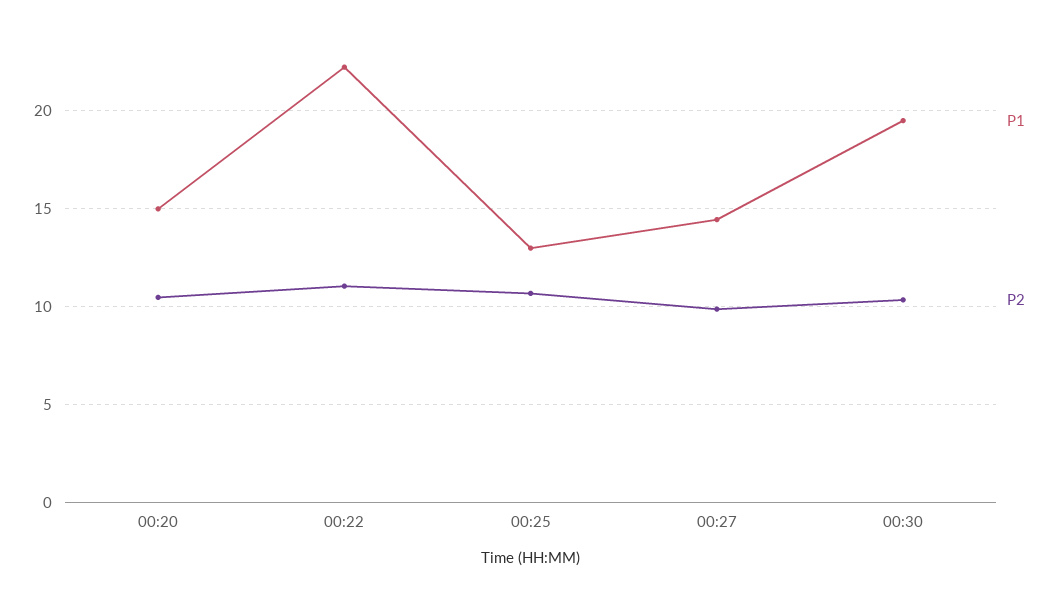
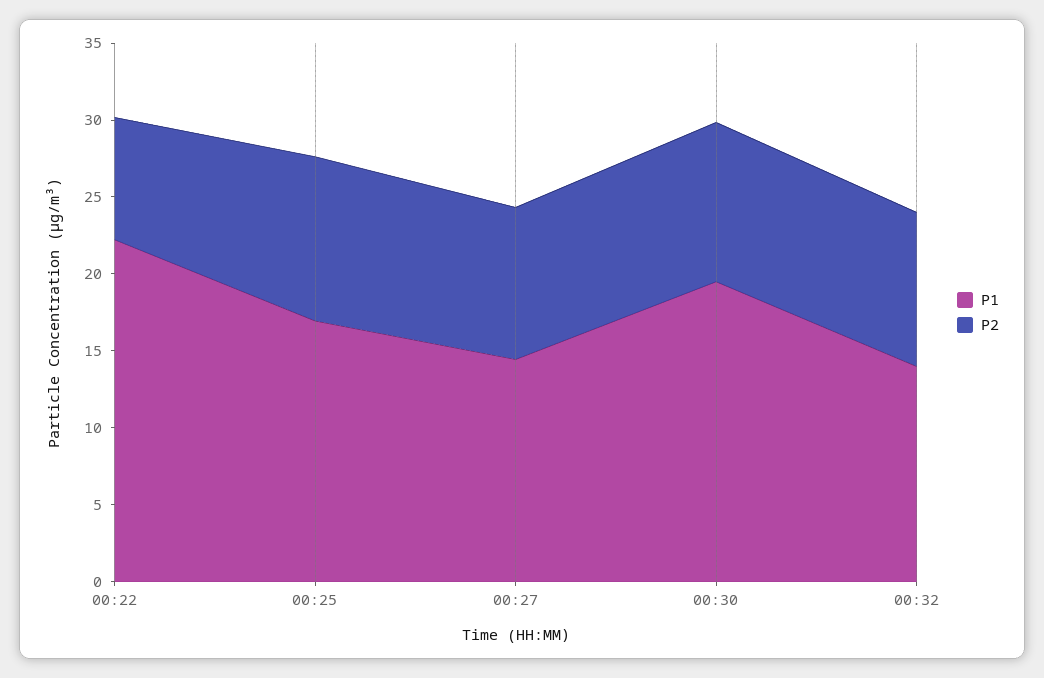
P1, 00:20: 15 -> none
P2, 00:20: 10.5 -> none
P2, 00:22: 11 -> 8
P1, 00:25: 13 -> 17
P1, 00:32: none -> 14
P2, 00:32: none -> 10

